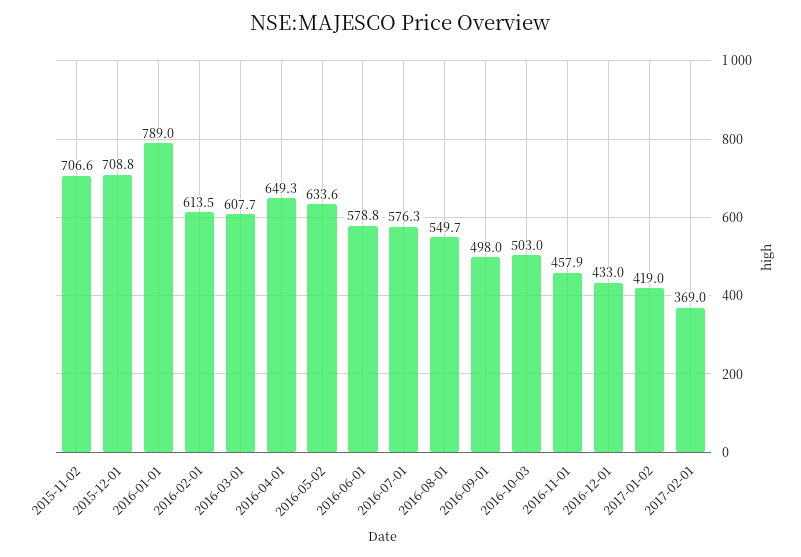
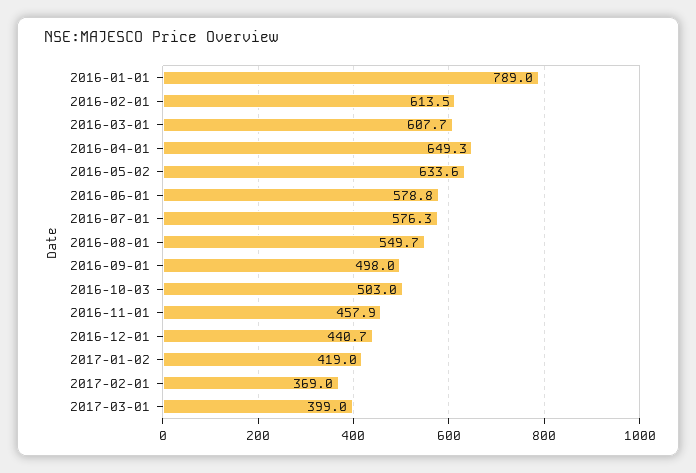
2015-11-02: 706.6 -> none
2015-12-01: 708.8 -> none
2016-12-01: 433 -> 440.7
2017-03-01: none -> 399

